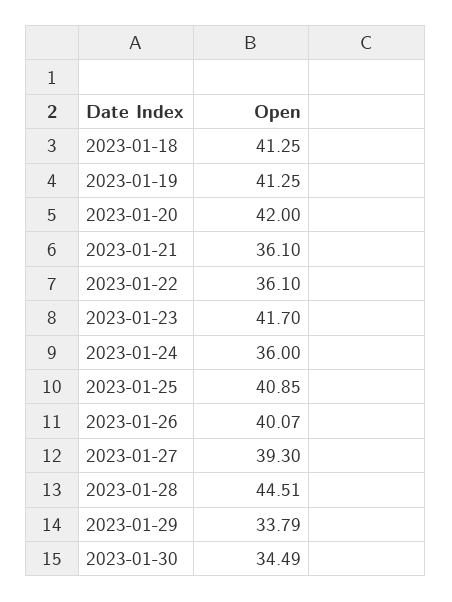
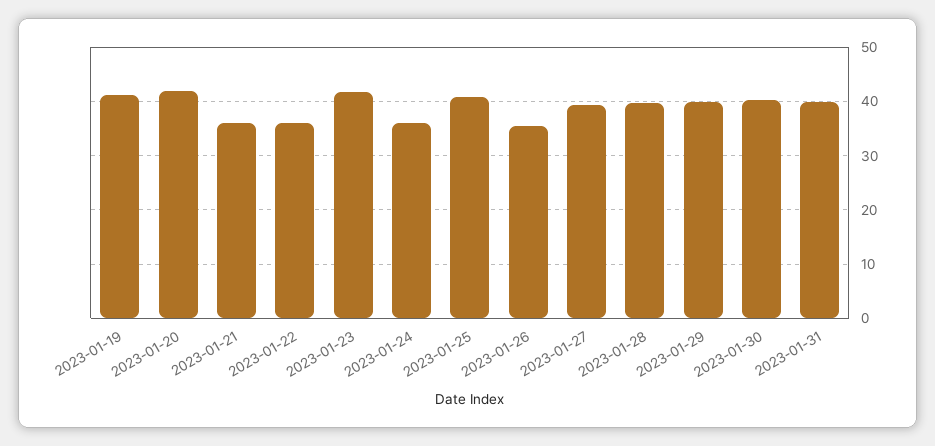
2023-01-18: 41.25 -> none
2023-01-26: 40.07 -> 36
2023-01-28: 44.51 -> 40
2023-01-29: 33.79 -> 40
2023-01-30: 34.49 -> 40
2023-01-31: none -> 40

